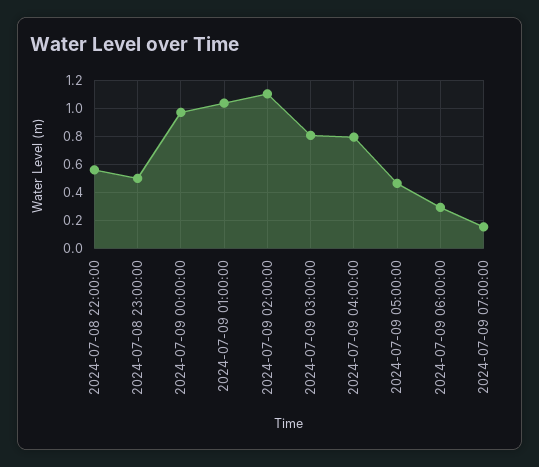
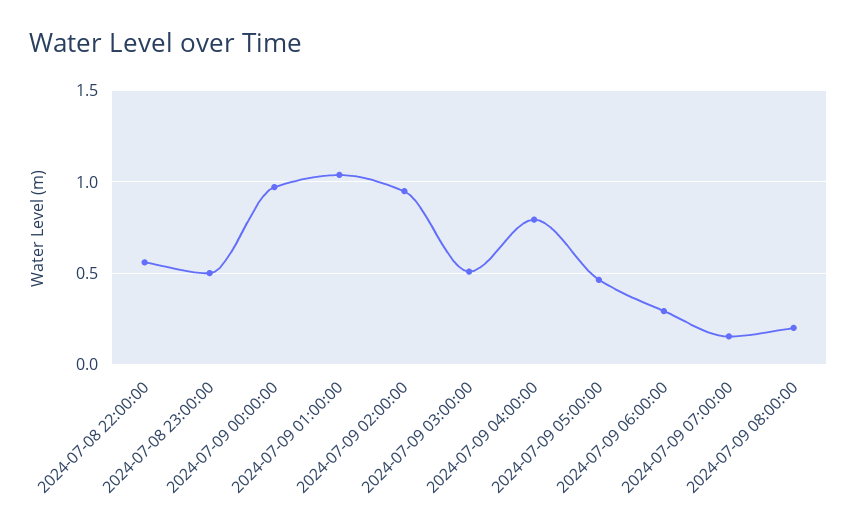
2024-07-09 02:00:00: 1.1 -> 0.95
2024-07-09 03:00:00: 0.8 -> 0.5
2024-07-09 08:00:00: none -> 0.2

